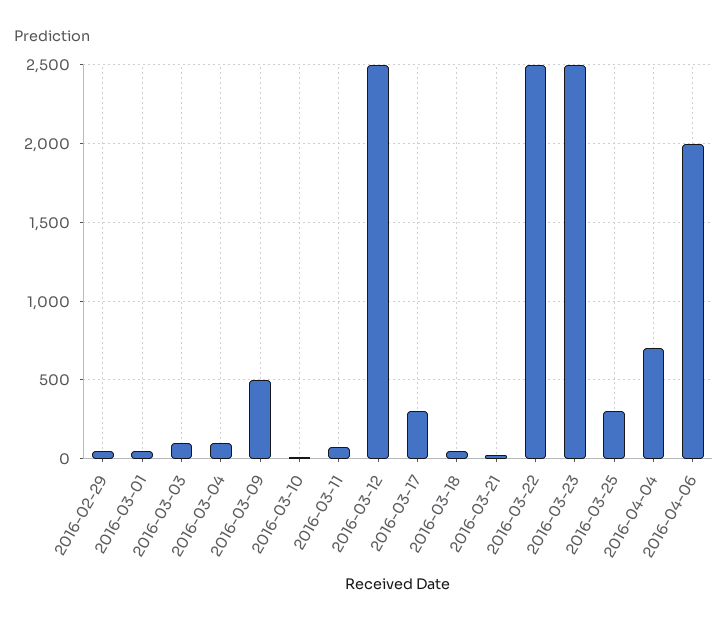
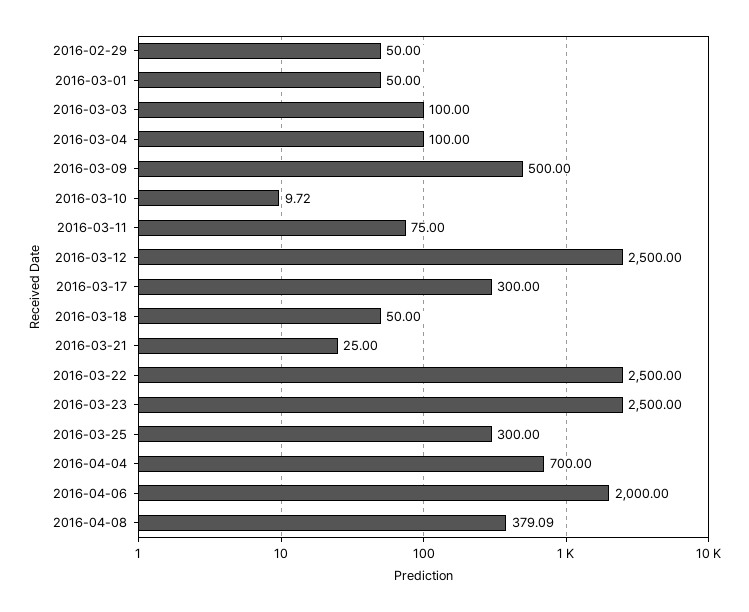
2016-04-08: none -> 379.09

